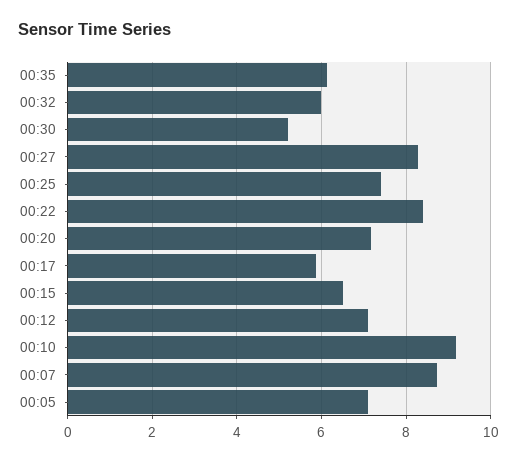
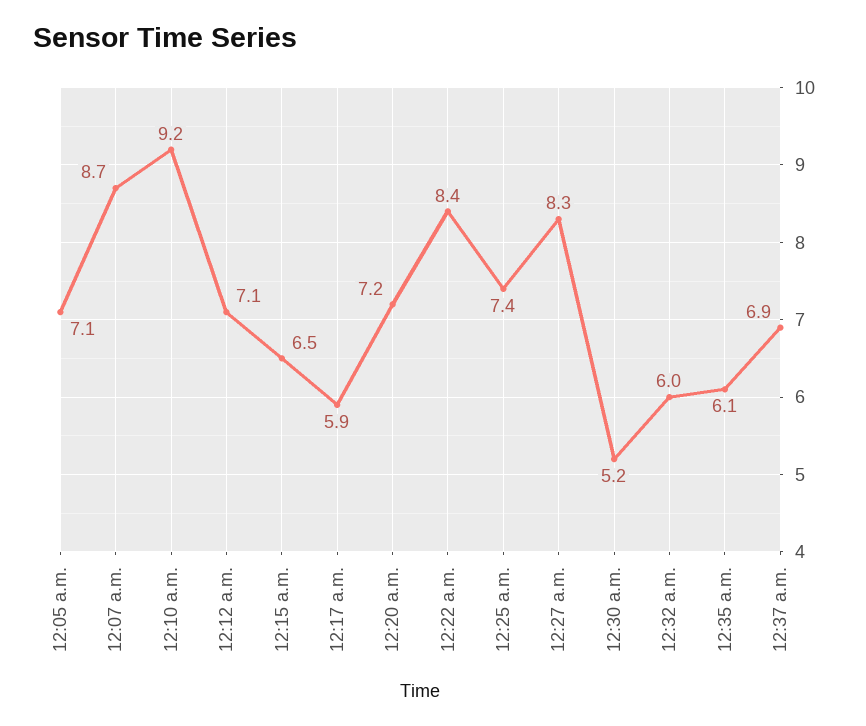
12:37 a.m.: none -> 6.9

